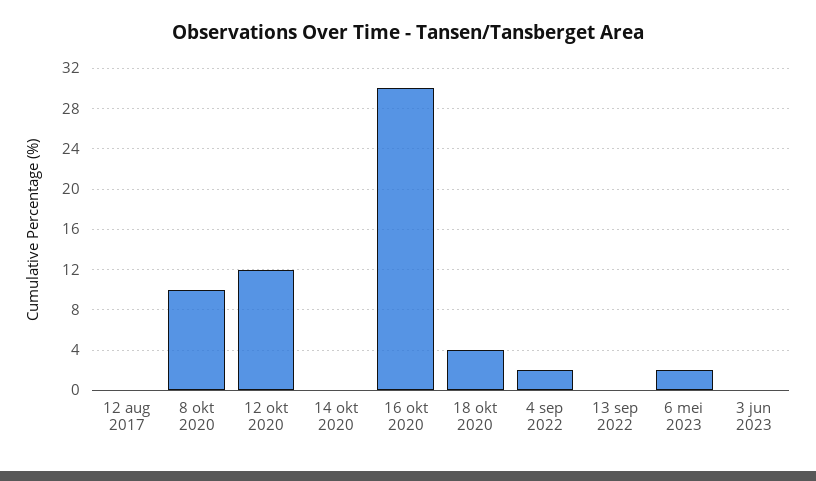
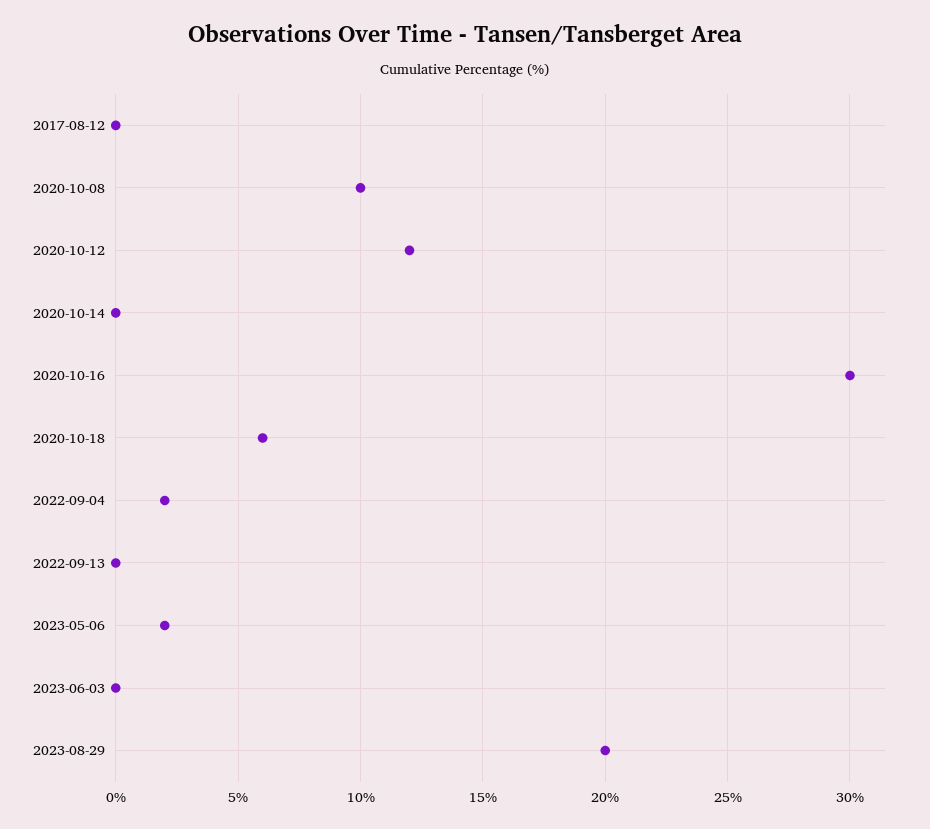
18 okt 2020: 4 -> 6
2023-08-29: none -> 20

